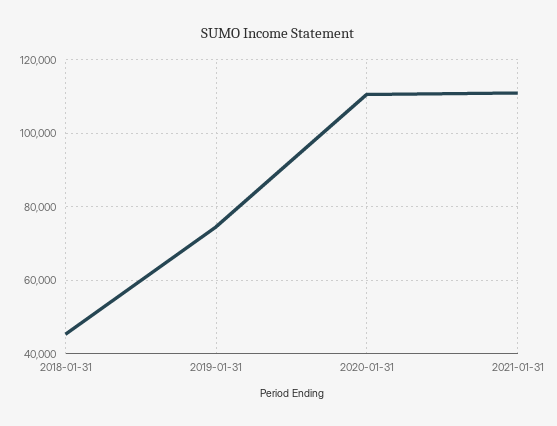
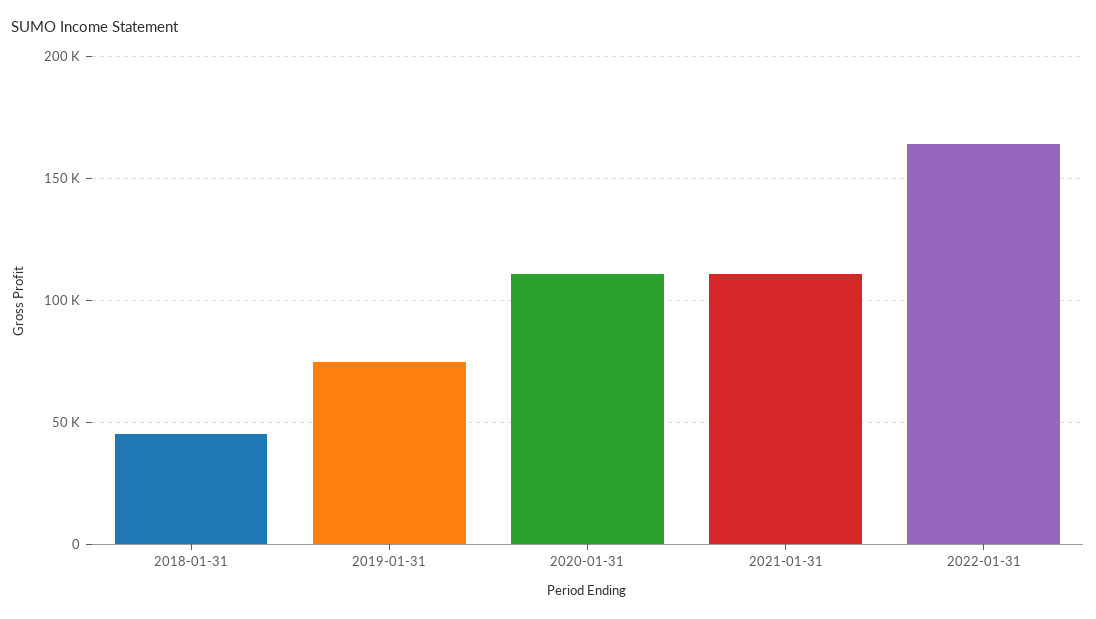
2022-01-31: none -> 165000

